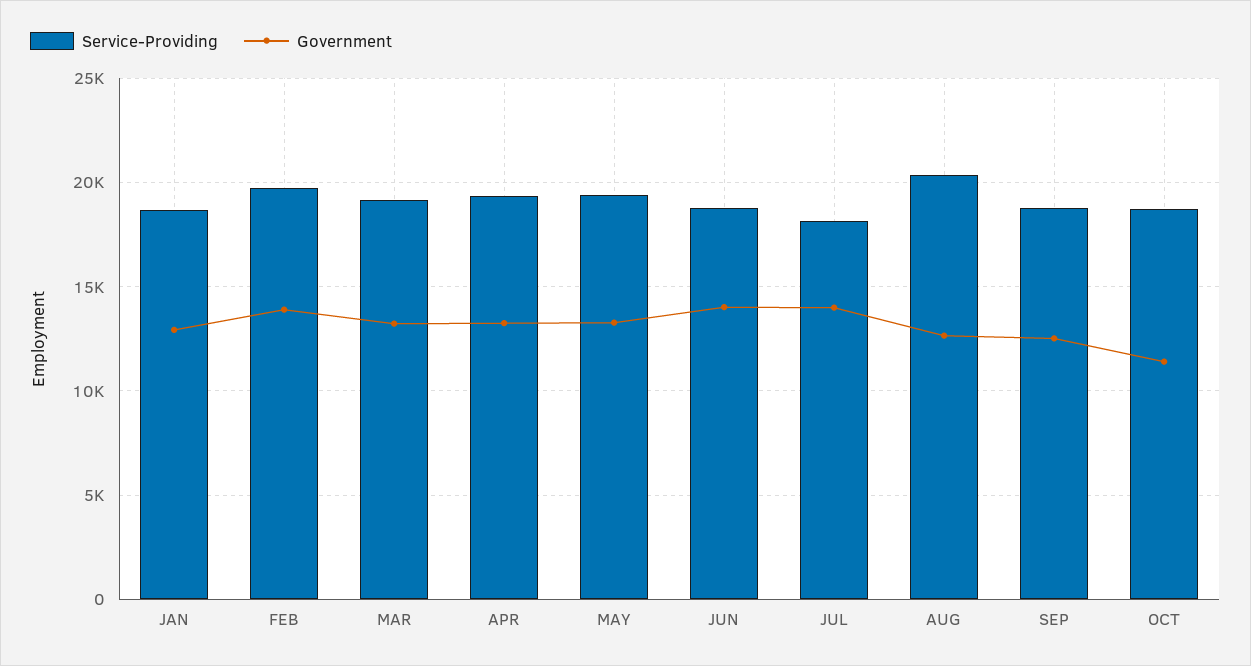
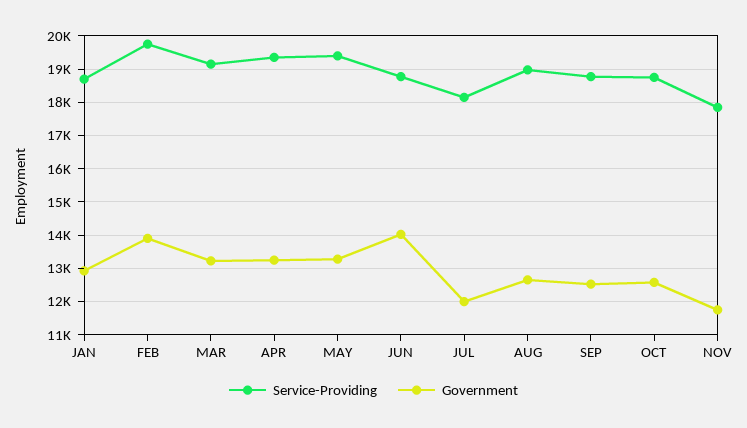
Government, JUL: 14000 -> 12000
Service-Providing, AUG: 20500 -> 19000
Government, OCT: 11500 -> 12600
Service-Providing, NOV: none -> 17800
Government, NOV: none -> 11800

